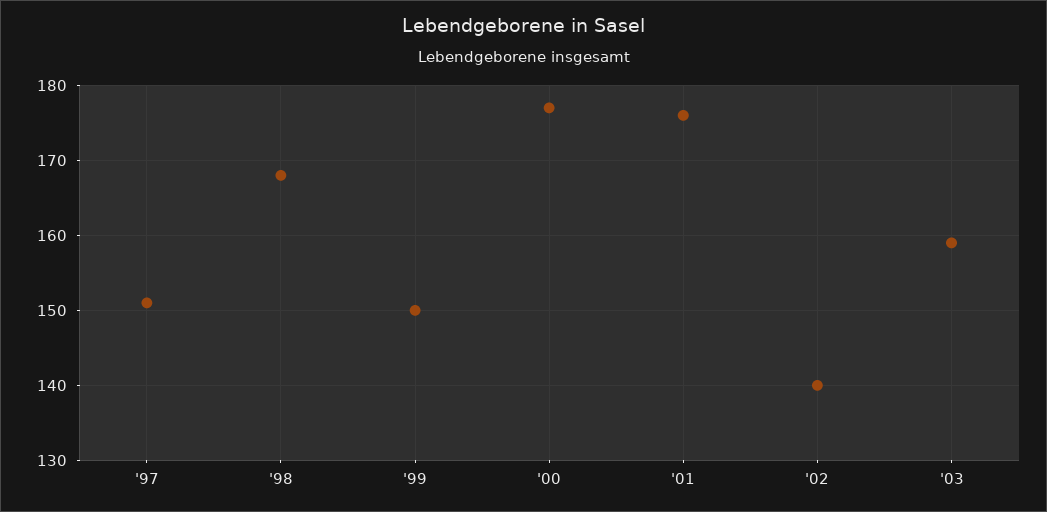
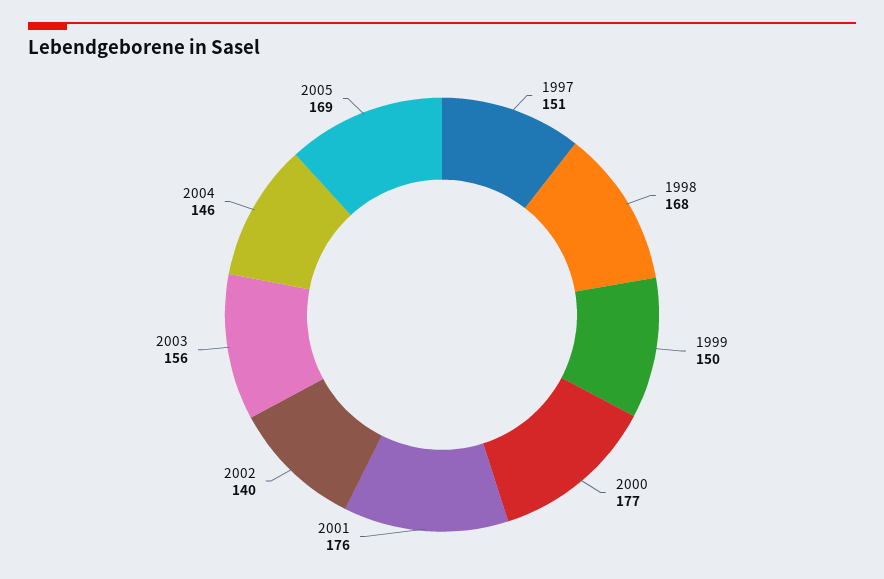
'03: 159 -> 156
2004: none -> 146
2005: none -> 169

